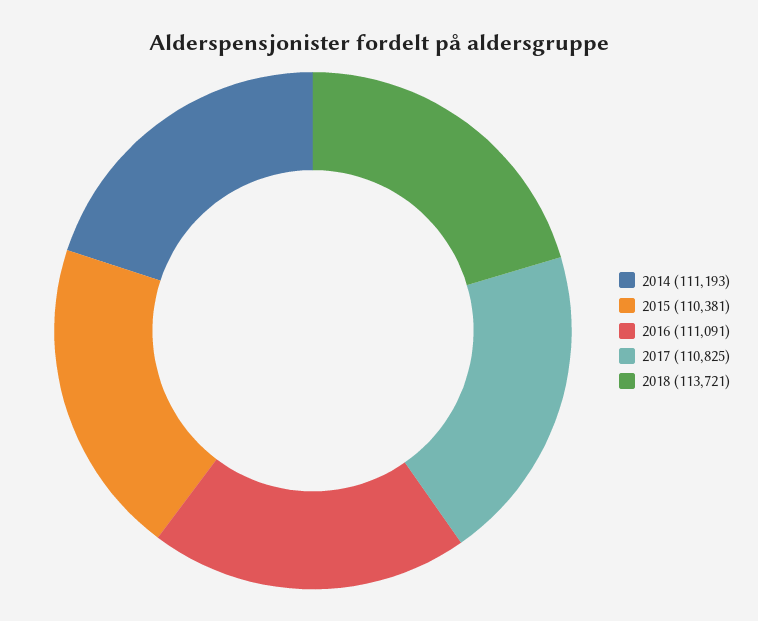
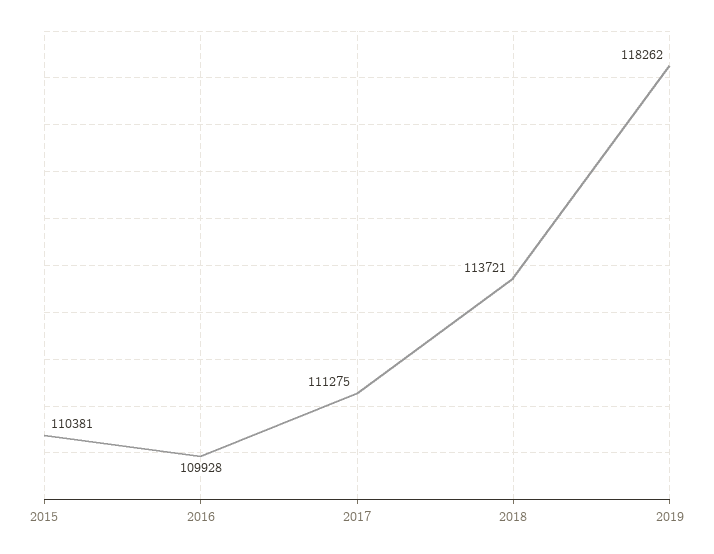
2014: 111193 -> none
2016: 111091 -> 109928
2017: 110825 -> 111275
2019: none -> 118262

